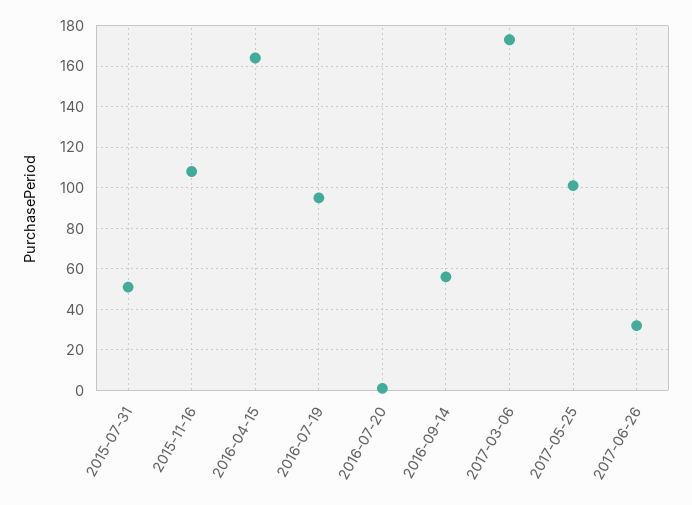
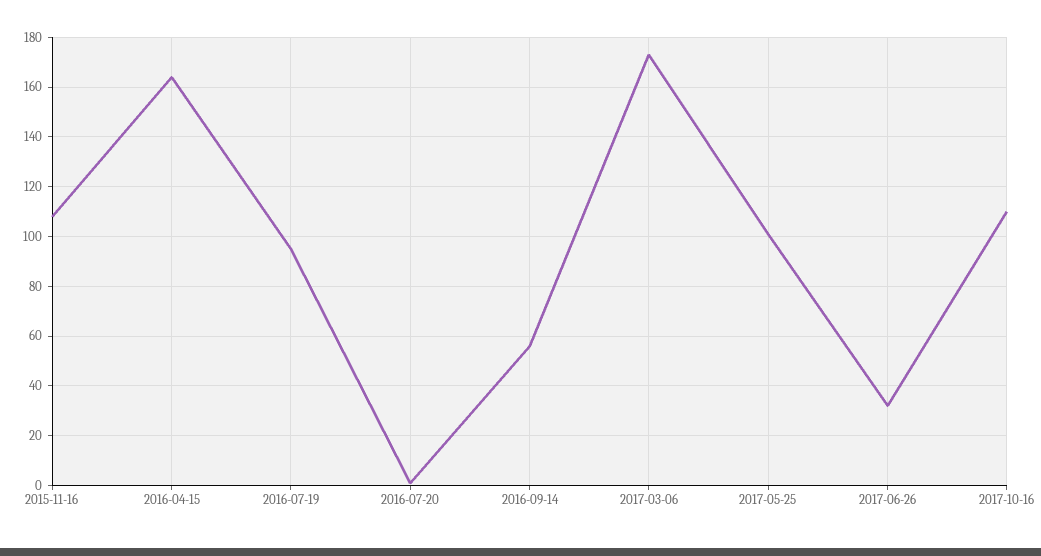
2015-07-31: 50 -> none
2017-10-16: none -> 110

